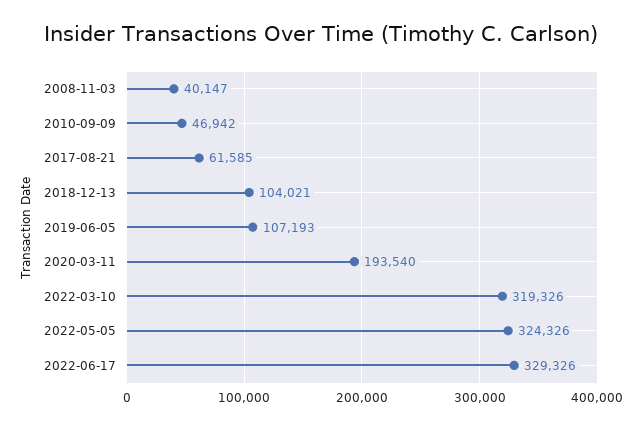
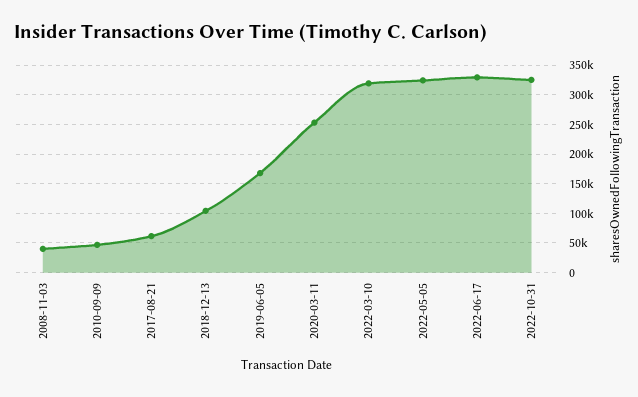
2019-06-05: 107193 -> 175000
2020-03-11: 193540 -> 250000
2022-10-31: none -> 325000

